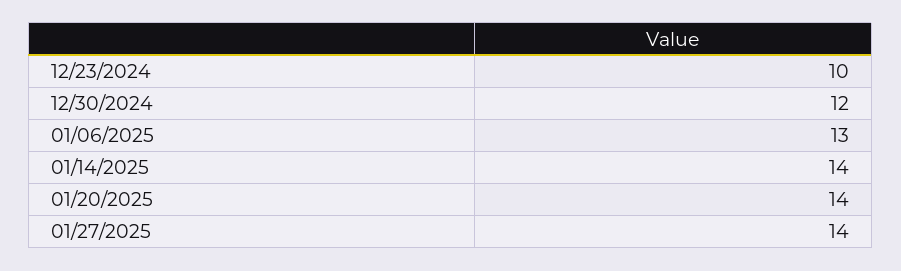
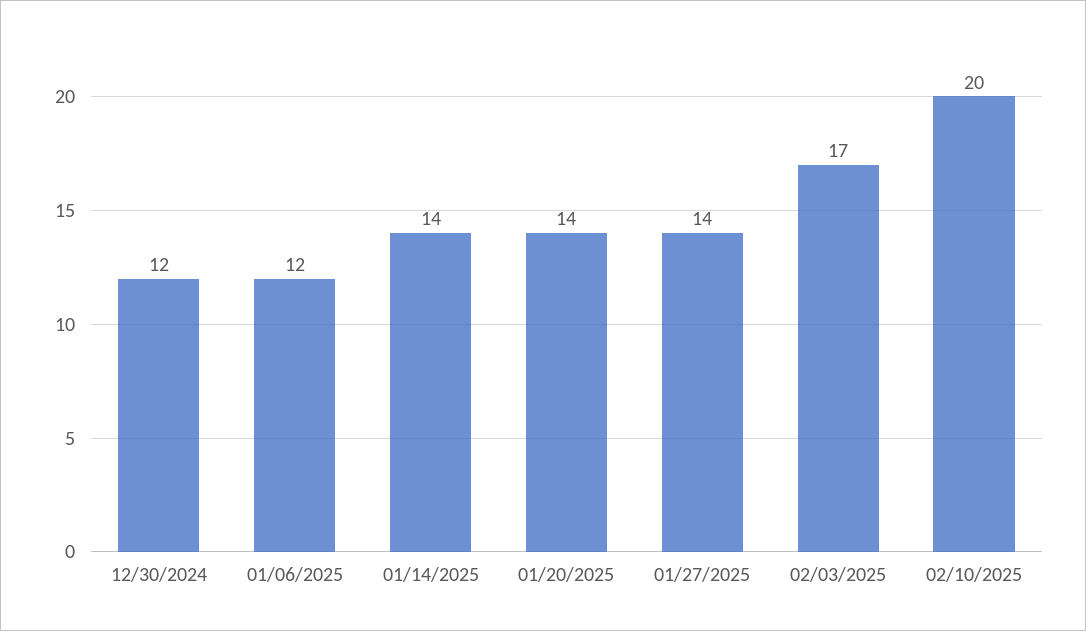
12/23/2024: 10 -> none
01/06/2025: 13 -> 12
02/03/2025: none -> 17
02/10/2025: none -> 20

